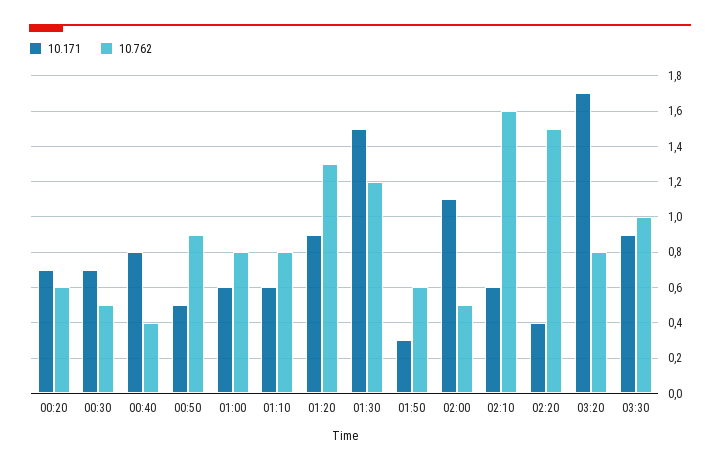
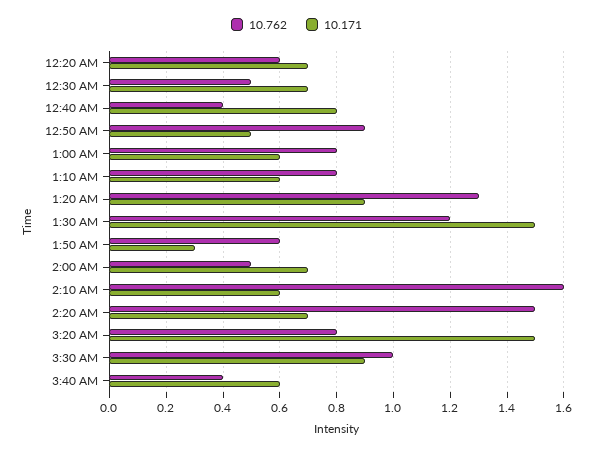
10.171, 02:00: 1.1 -> 0.7
10.171, 02:20: 0.4 -> 0.7
10.171, 03:20: 1.7 -> 1.5
10.762, 3:40 AM: none -> 0.4
10.171, 3:40 AM: none -> 0.6

